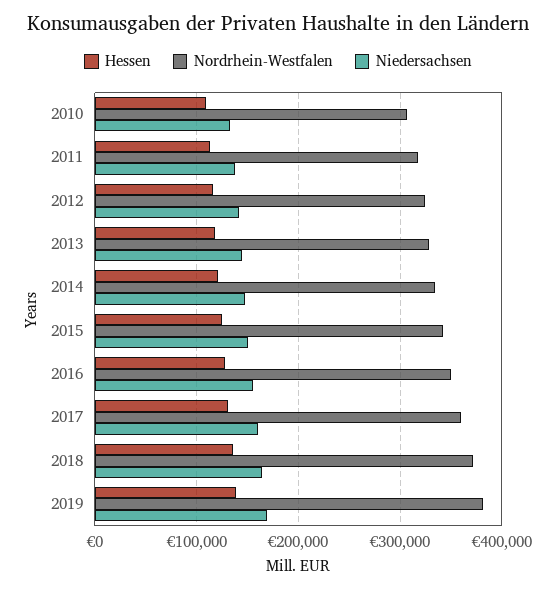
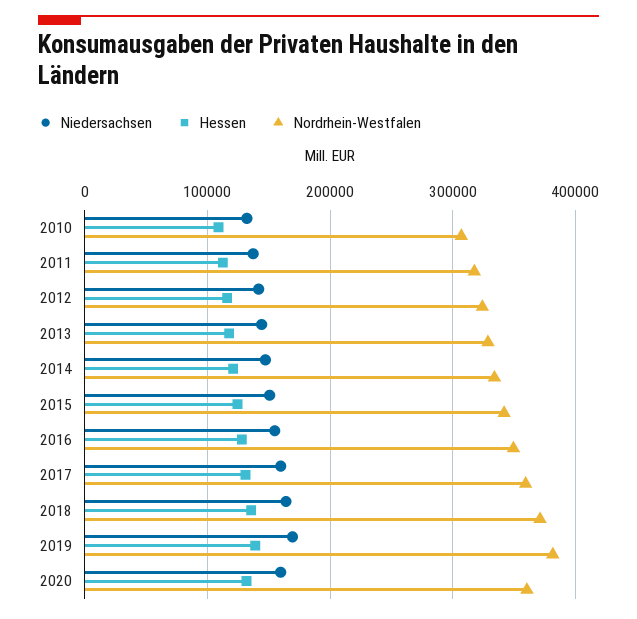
Niedersachsen, 2020: none -> 160000
Hessen, 2020: none -> 130000
Nordrhein-Westfalen, 2020: none -> 360000

